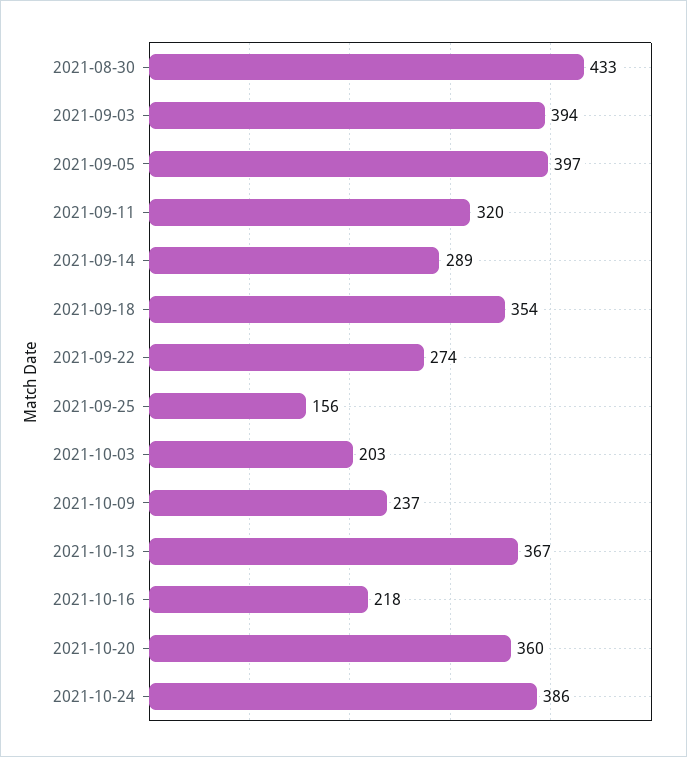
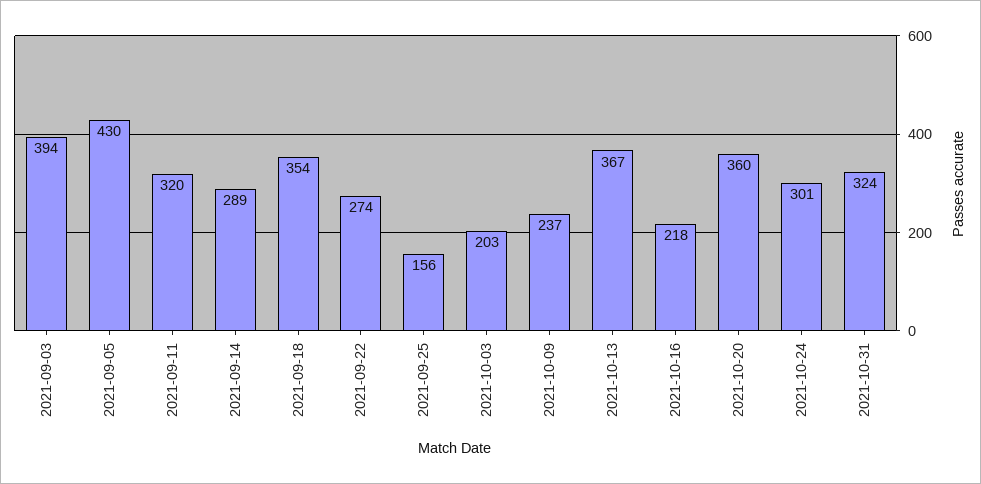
2021-08-30: 433 -> none
2021-09-05: 397 -> 430
2021-10-24: 386 -> 301
2021-10-31: none -> 324

